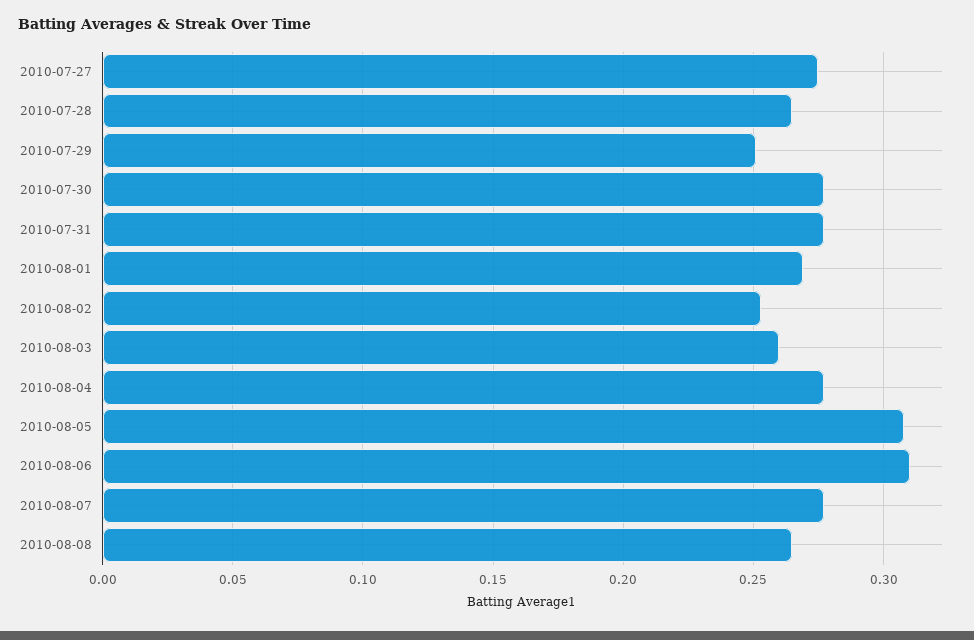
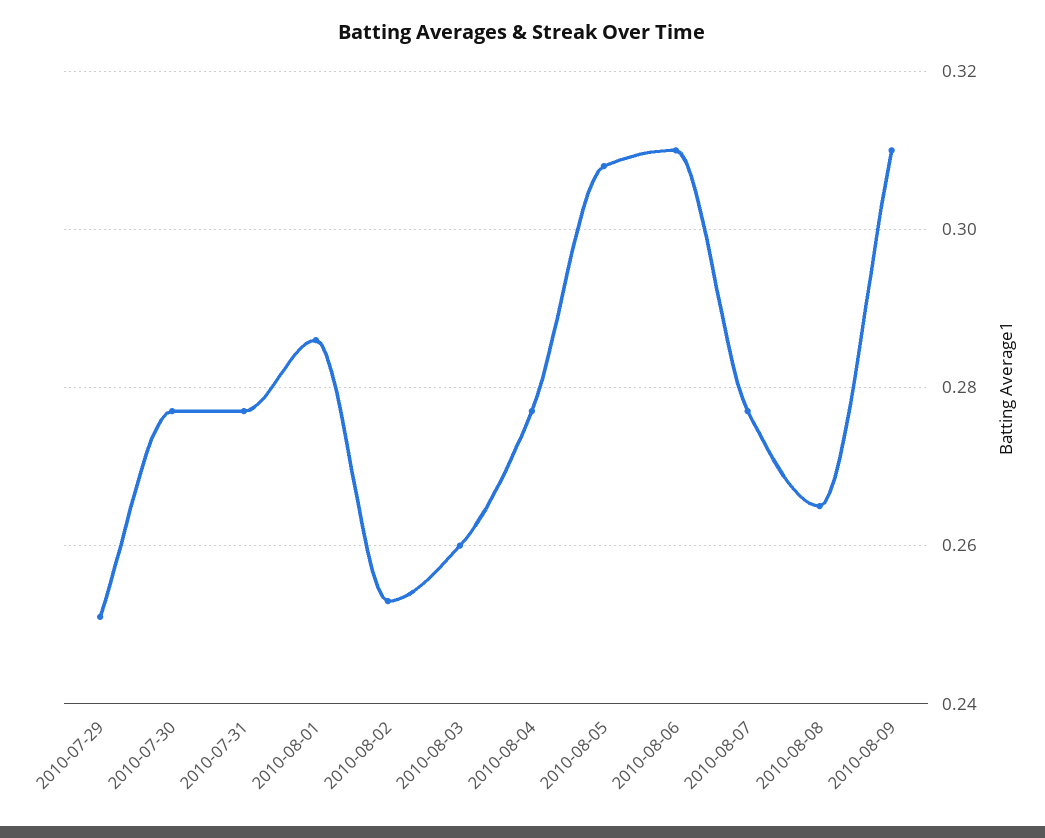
2010-07-27: 0.275 -> none
2010-07-28: 0.265 -> none
2010-08-01: 0.27 -> 0.285
2010-08-09: none -> 0.31

